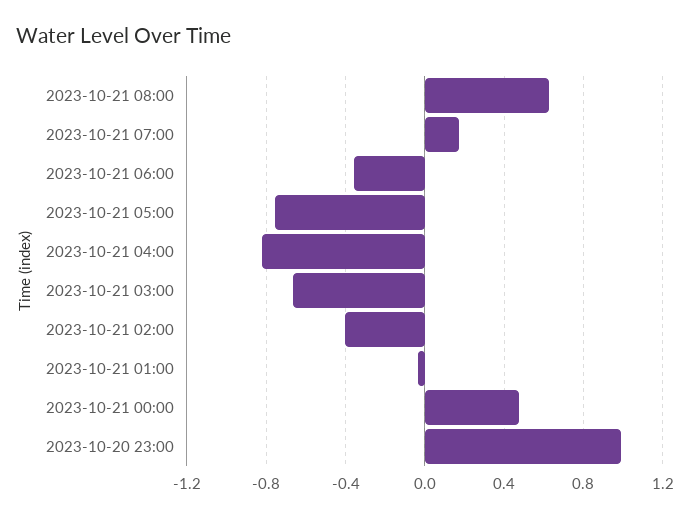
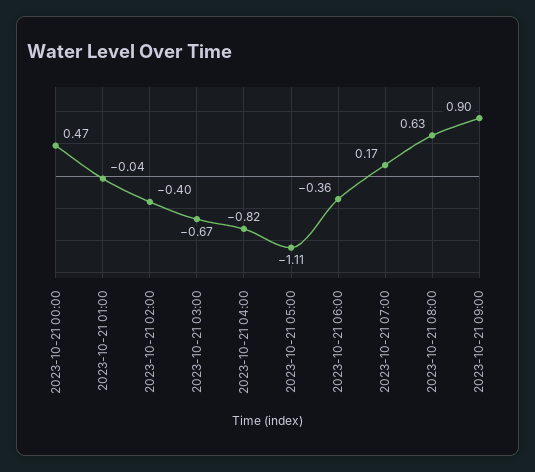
2023-10-21 05:00: -0.75 -> -1.11
2023-10-20 23:00: 1 -> none
2023-10-21 09:00: none -> 0.9

